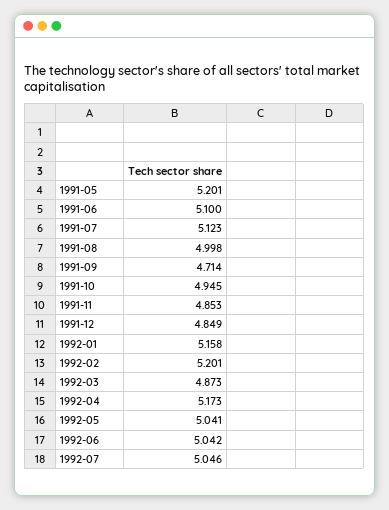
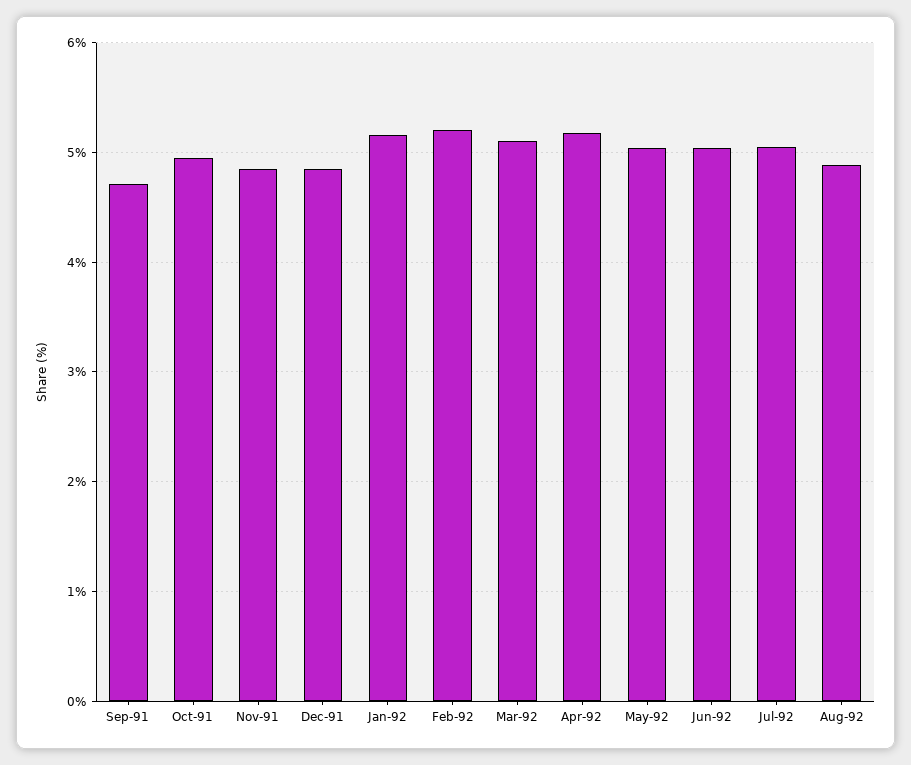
1991-05: 5.201 -> none
1991-06: 5.1 -> none
1991-07: 5.123 -> none
1991-08: 4.998 -> none
1992-03: 4.873 -> 5.1
Aug-92: none -> 4.9

